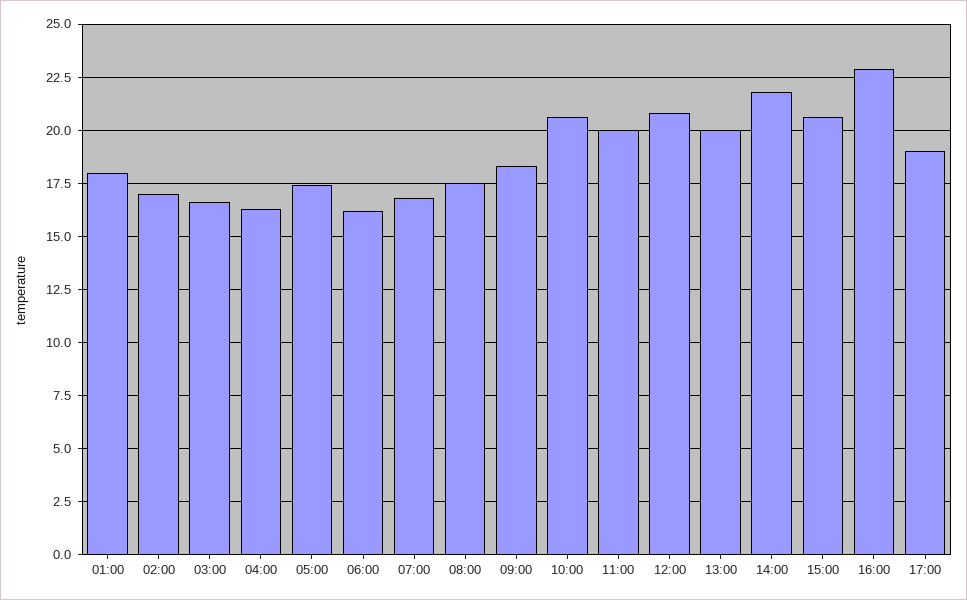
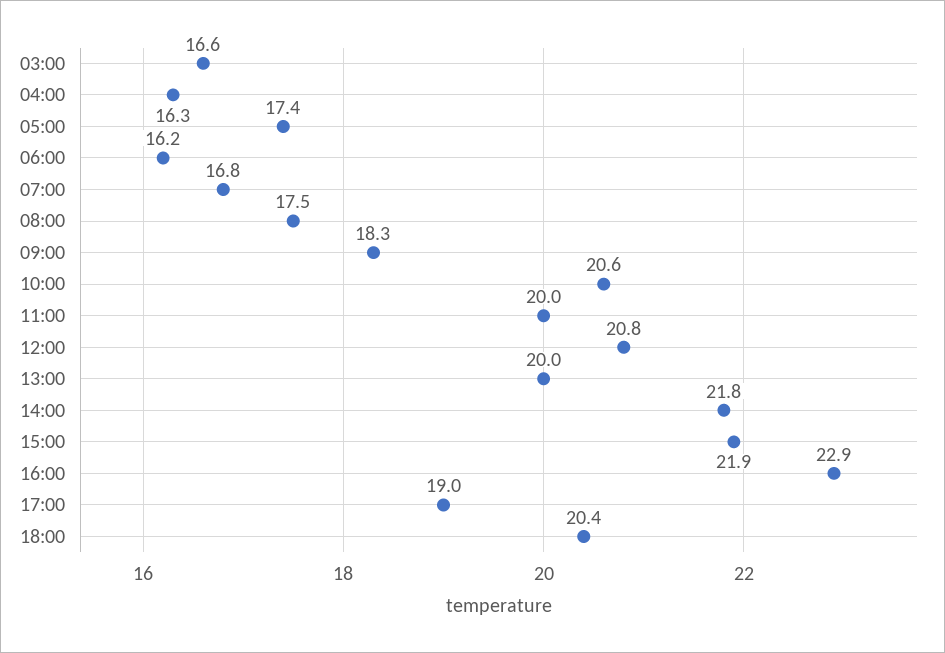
01:00: 18 -> none
02:00: 17 -> none
15:00: 20.5 -> 21.9
18:00: none -> 20.4

